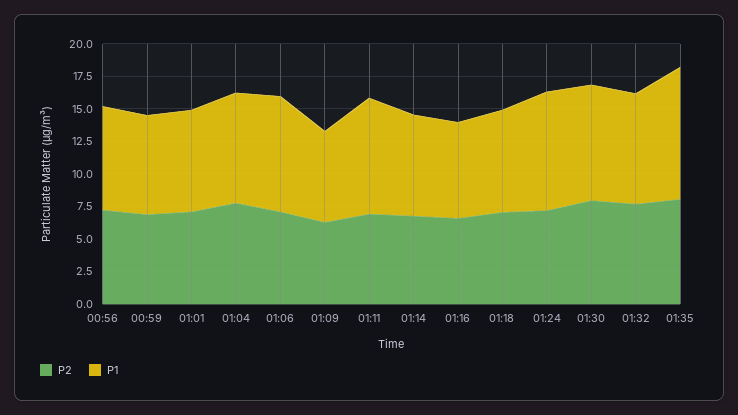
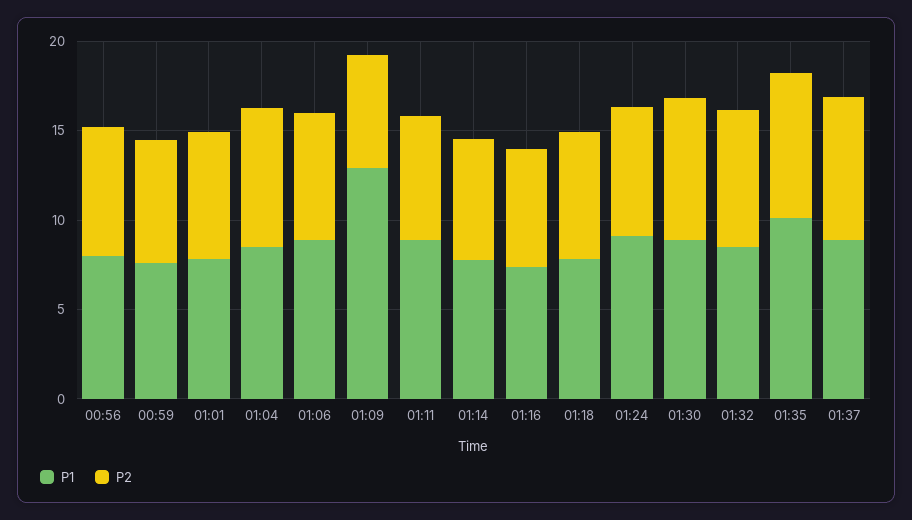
P1, 01:09: 7.5 -> 13
P1, 01:37: none -> 9
P2, 01:37: none -> 8

